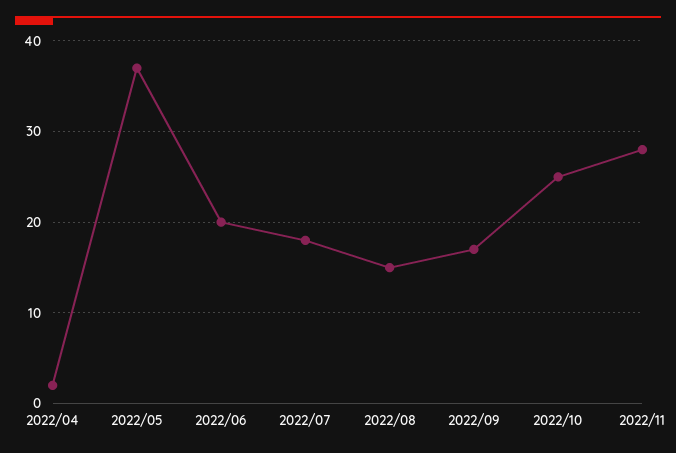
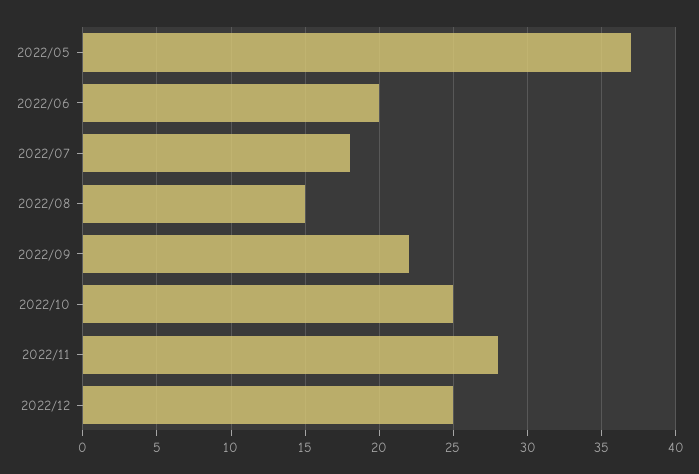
2022/04: 2 -> none
2022/09: 17 -> 22
2022/12: none -> 25

